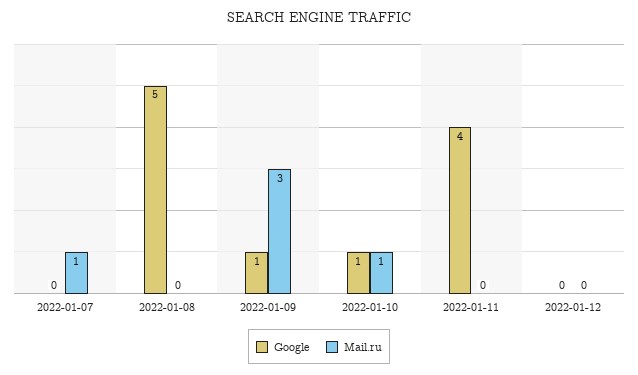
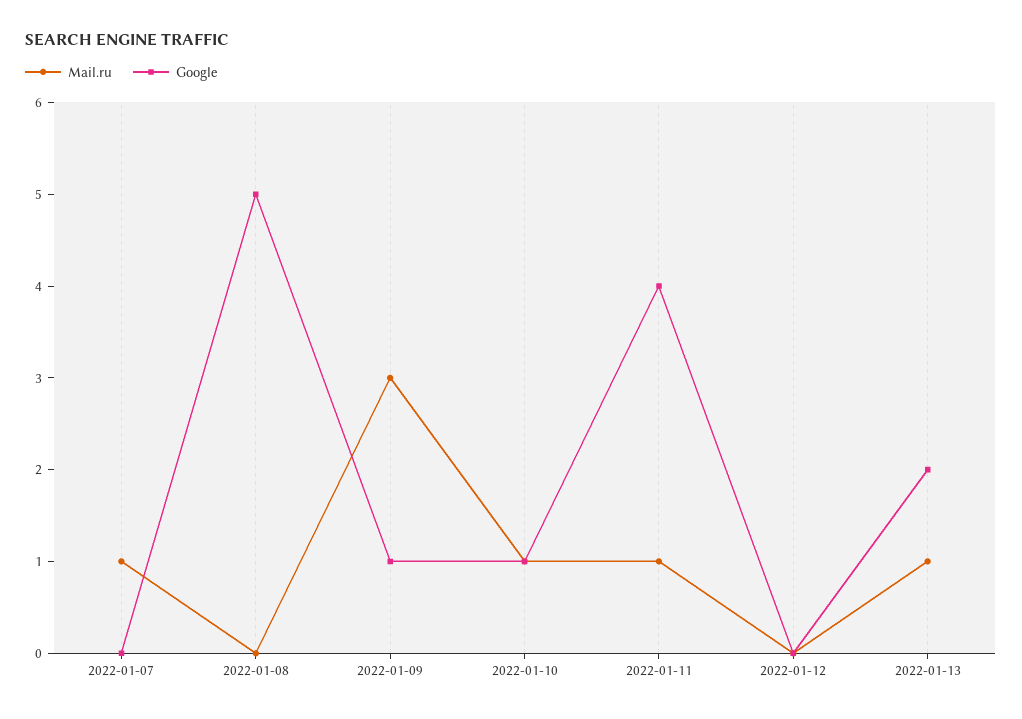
Mail.ru, 2022-01-11: 0 -> 1
Mail.ru, 2022-01-13: none -> 1
Google, 2022-01-13: none -> 2

